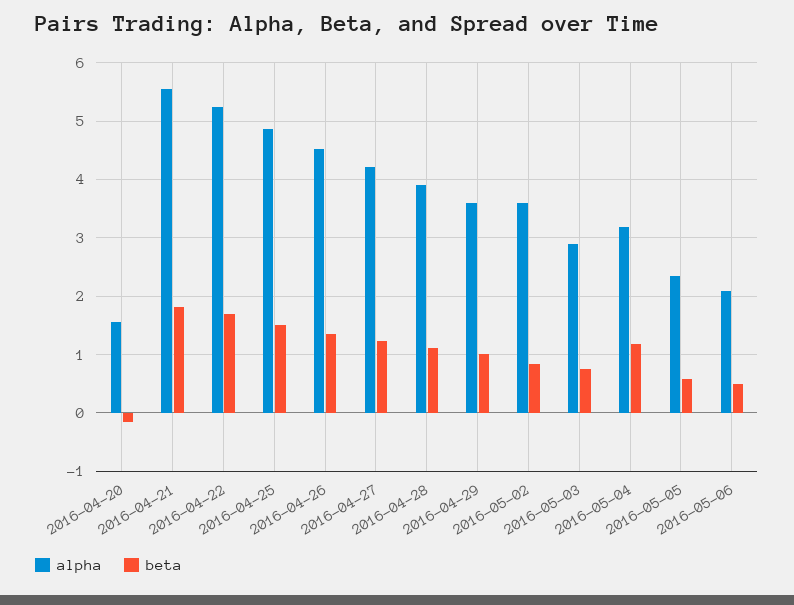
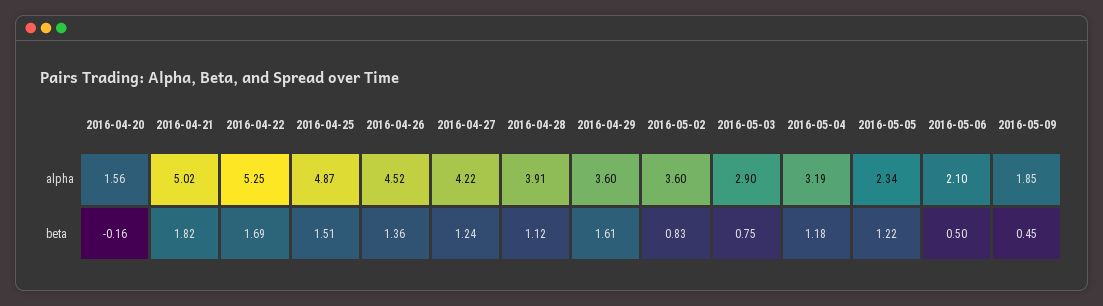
alpha, 2016-04-21: 5.6 -> 5.02
beta, 2016-04-29: 1 -> 1.61
beta, 2016-05-05: 0.6 -> 1.22
alpha, 2016-05-09: none -> 1.85
beta, 2016-05-09: none -> 0.45

